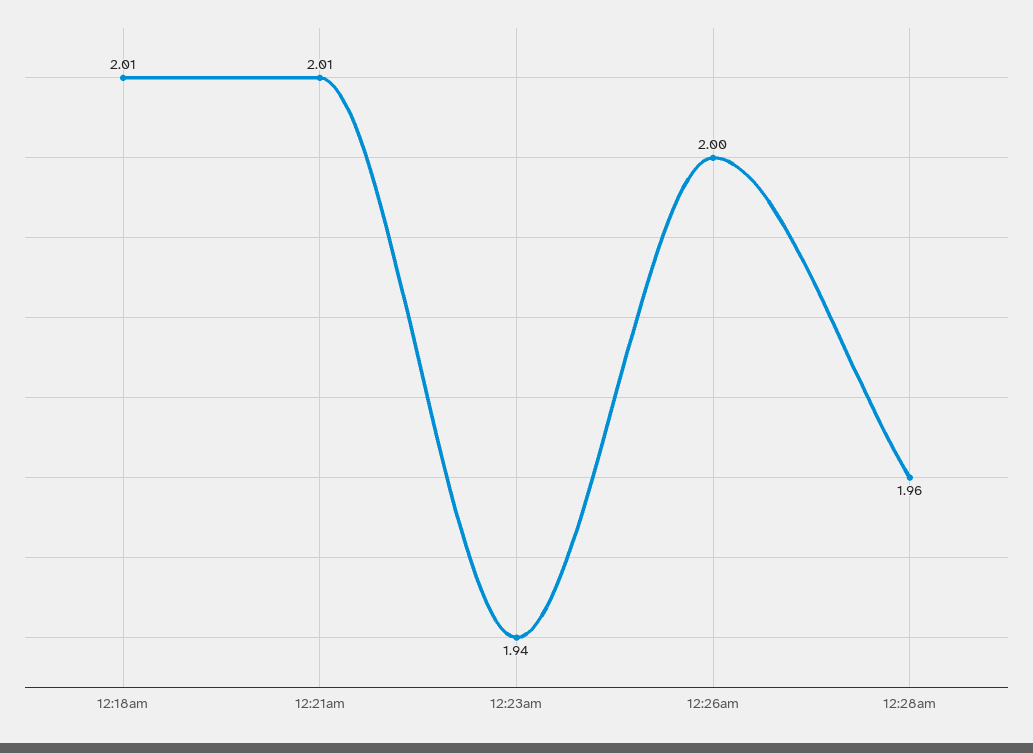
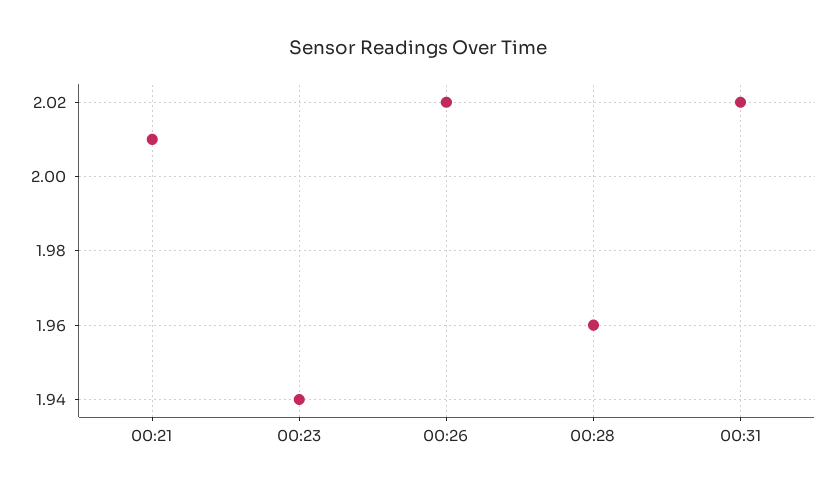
12:18am: 2.01 -> none
12:26am: 2 -> 2.02
00:31: none -> 2.02

